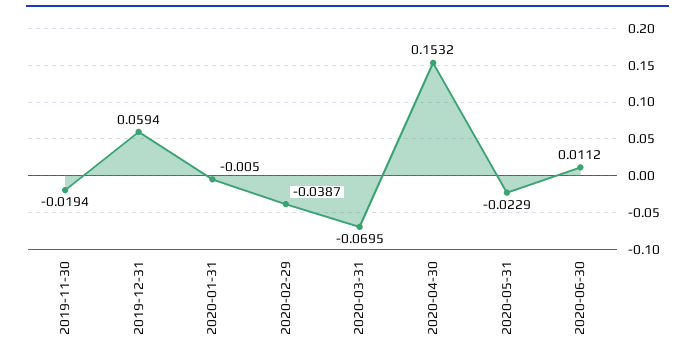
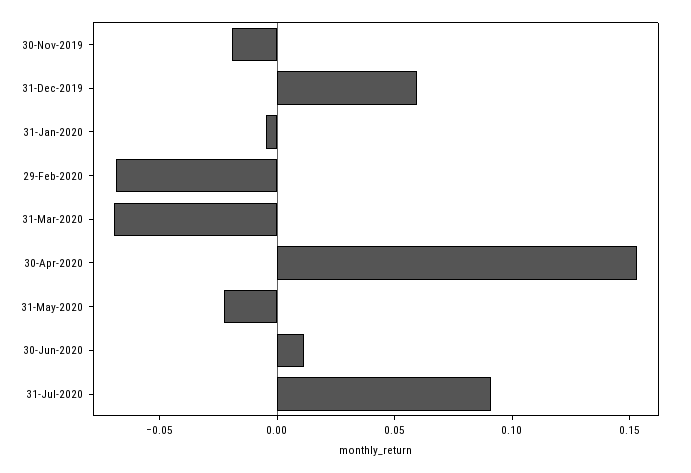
2020-02-29: -0.0387 -> -0.07
31-Jul-2020: none -> 0.09

